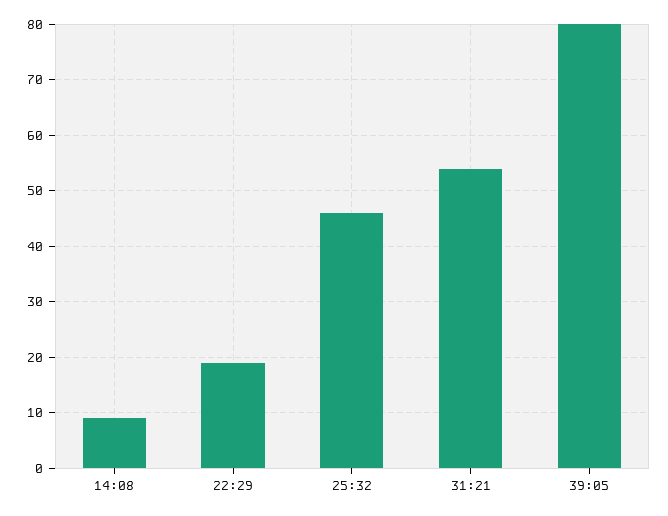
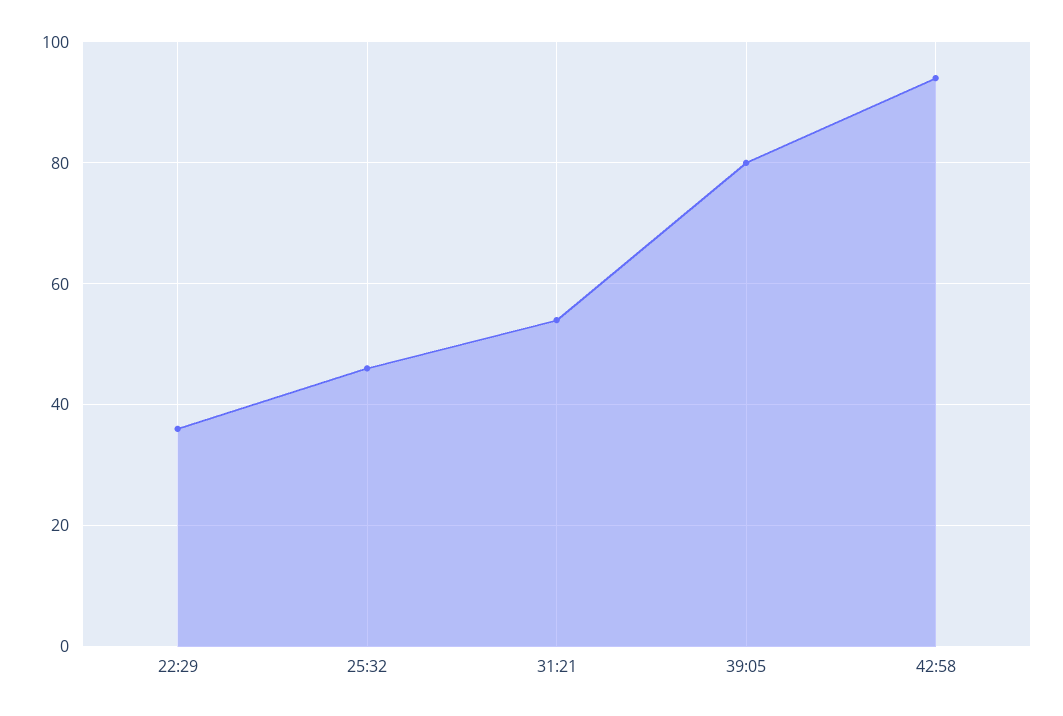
14:08: 10 -> none
22:29: 20 -> 35
42:58: none -> 95

